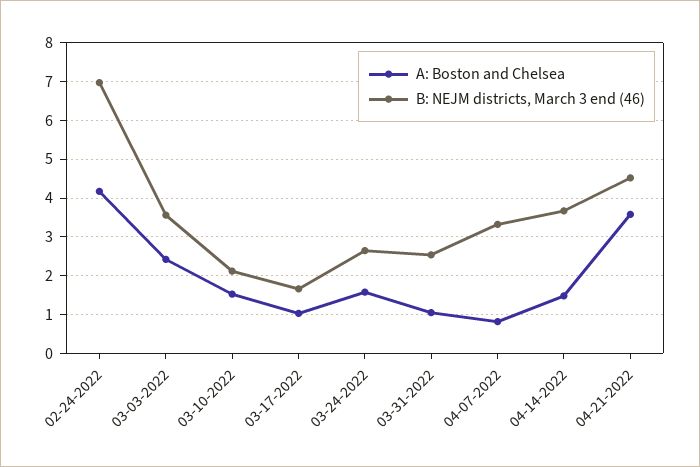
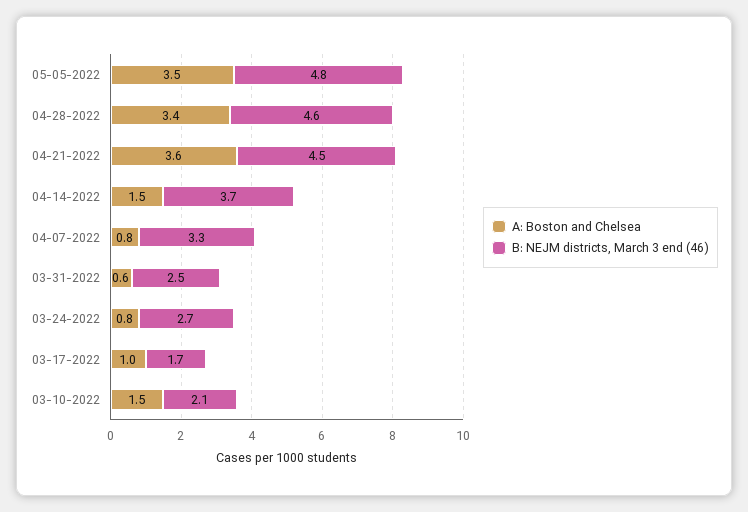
A: Boston and Chelsea, 02-24-2022: 4.2 -> none
B: NEJM districts, March 3 end (46), 02-24-2022: 7 -> none
A: Boston and Chelsea, 03-03-2022: 2.4 -> none
B: NEJM districts, March 3 end (46), 03-03-2022: 3.6 -> none
A: Boston and Chelsea, 03-24-2022: 1.6 -> 0.8
A: Boston and Chelsea, 03-31-2022: 1 -> 0.6
A: Boston and Chelsea, 05-05-2022: none -> 3.5
B: NEJM districts, March 3 end (46), 05-05-2022: none -> 4.8
A: Boston and Chelsea, 04-28-2022: none -> 3.4
B: NEJM districts, March 3 end (46), 04-28-2022: none -> 4.6

